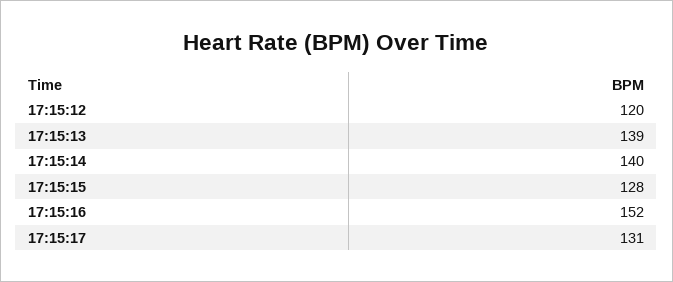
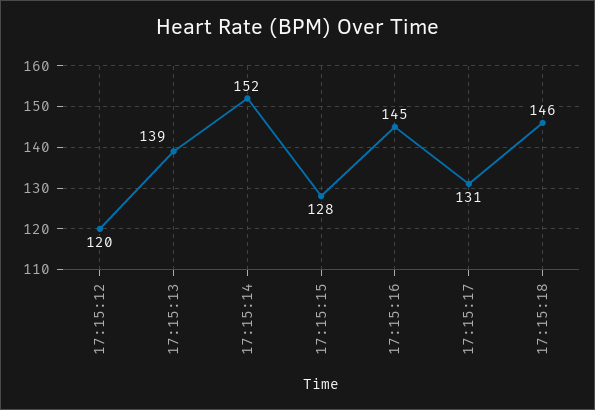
17:15:14: 140 -> 152
17:15:16: 152 -> 145
17:15:18: none -> 146

